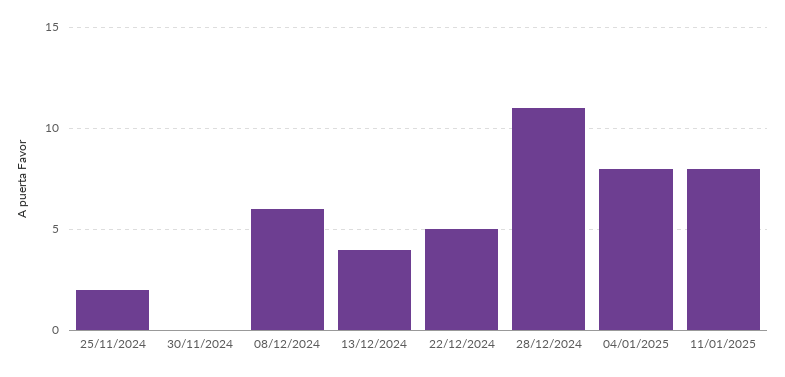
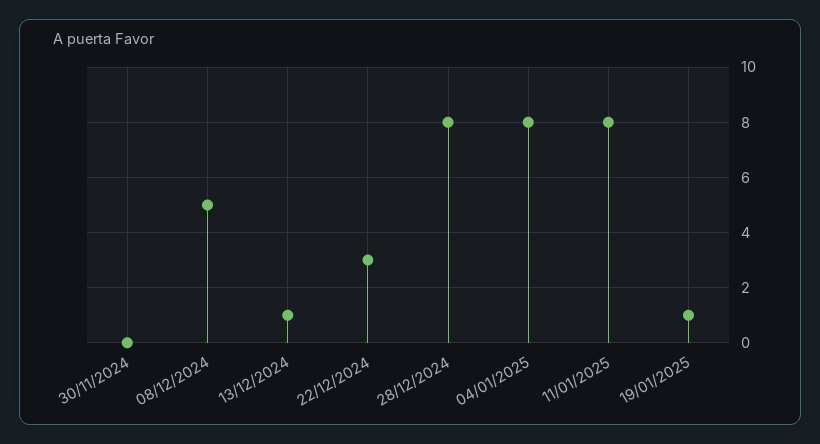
25/11/2024: 2 -> none
08/12/2024: 6 -> 5
13/12/2024: 4 -> 1
22/12/2024: 5 -> 3
28/12/2024: 11 -> 8
19/01/2025: none -> 1

